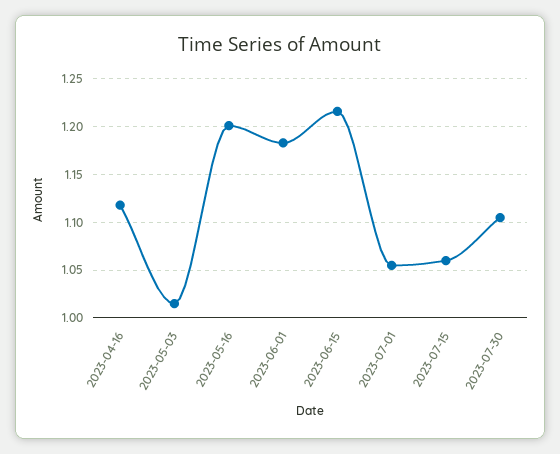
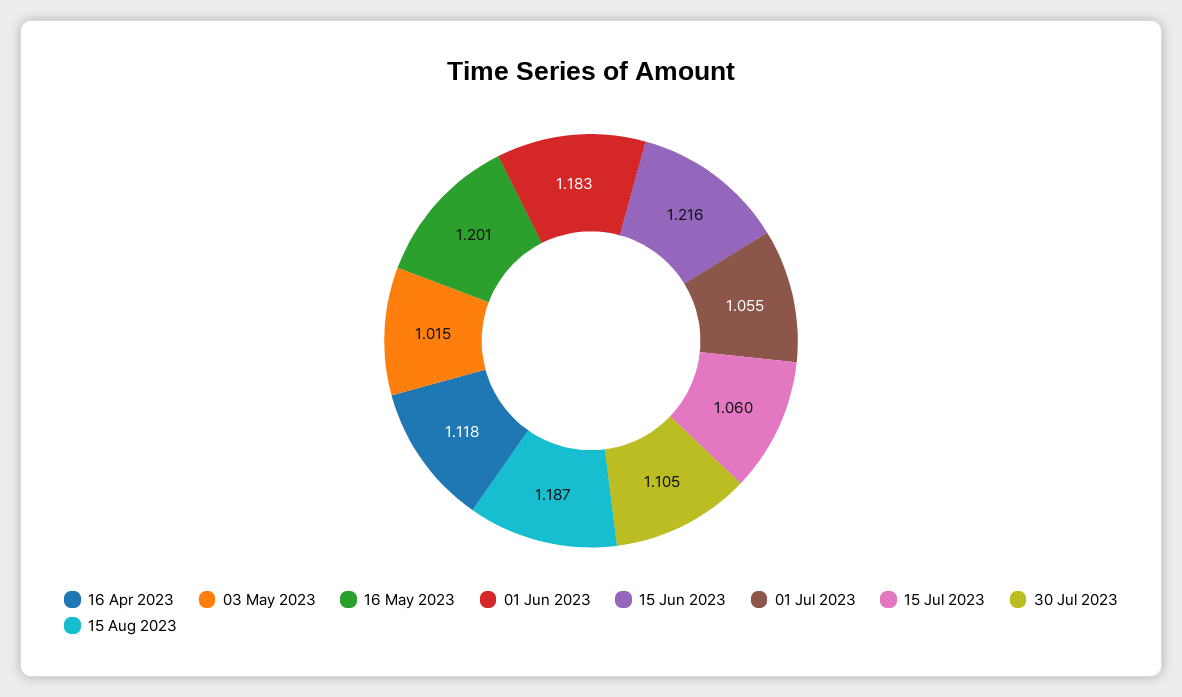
15 Aug 2023: none -> 1.187

